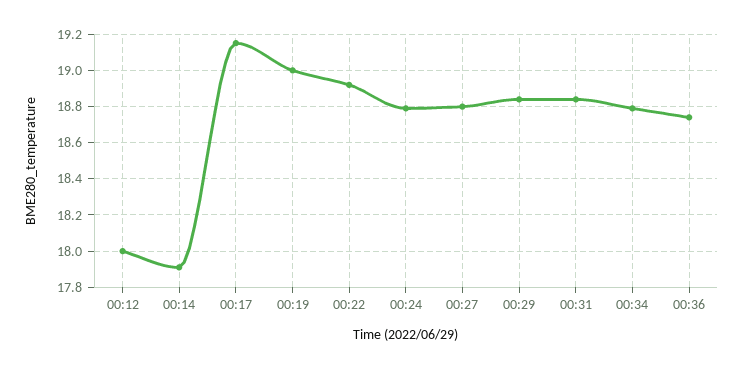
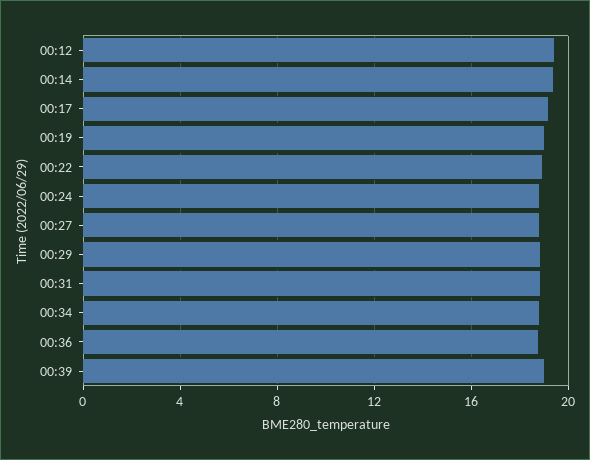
00:12: 18 -> 19.5
00:14: 17.9 -> 19.5
00:39: none -> 19

